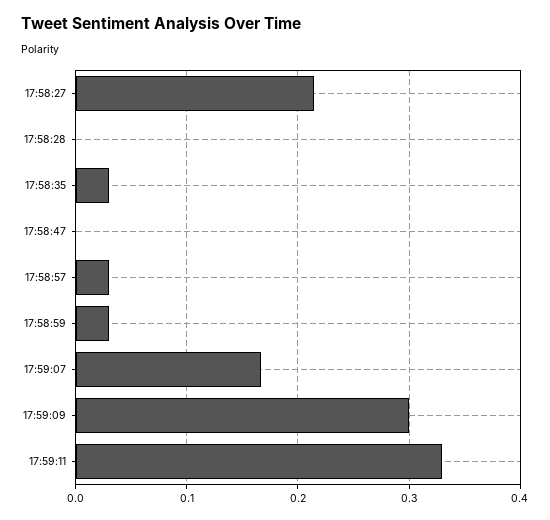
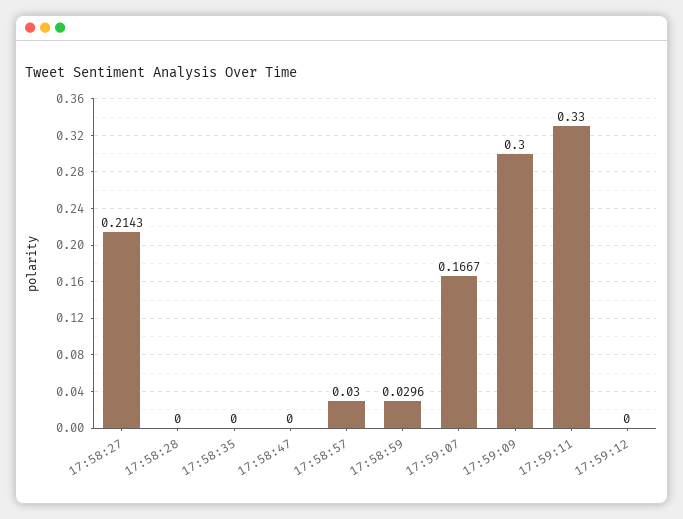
17:58:35: 0.03 -> 0
17:59:12: none -> 0

